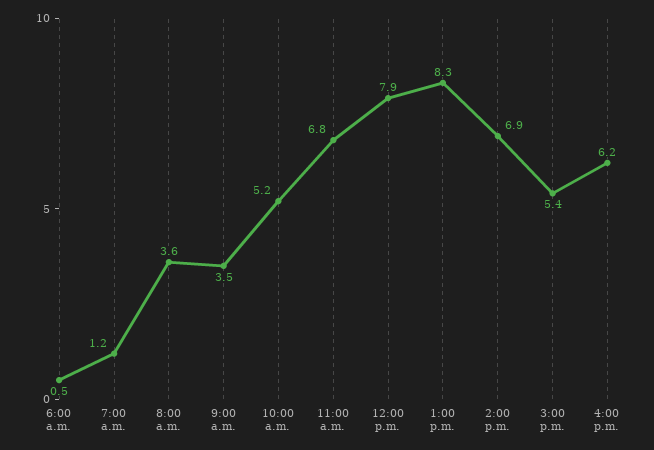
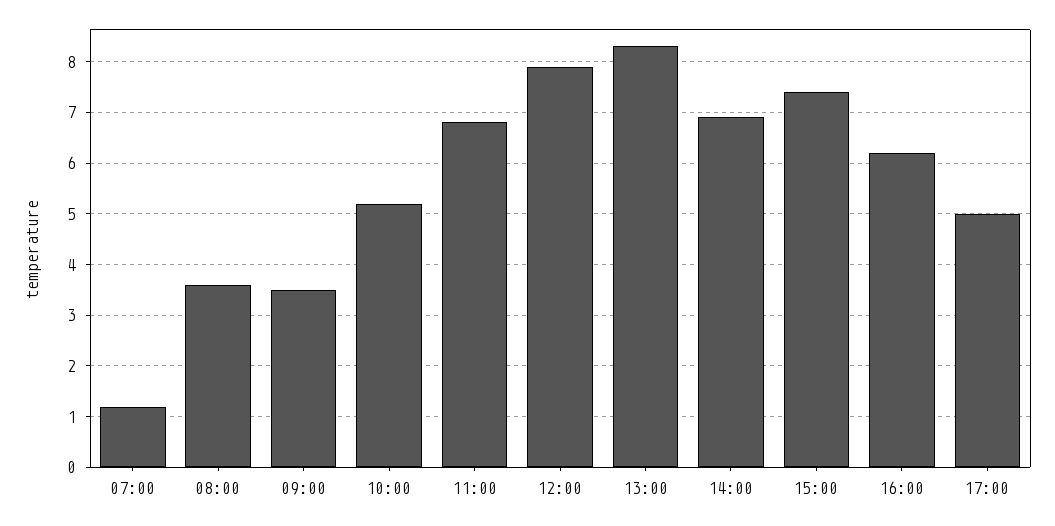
6:00 a.m.: 0.5 -> none
3:00 p.m.: 5.4 -> 7.5
17:00: none -> 5

